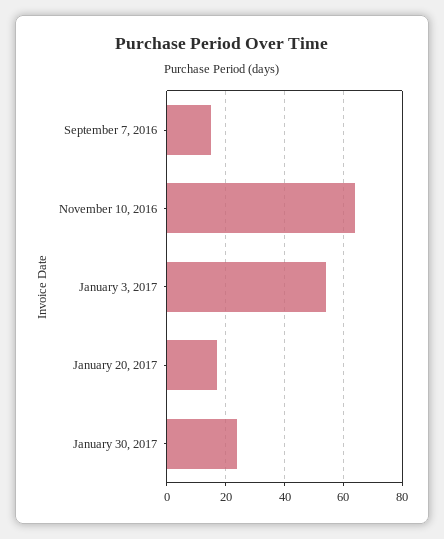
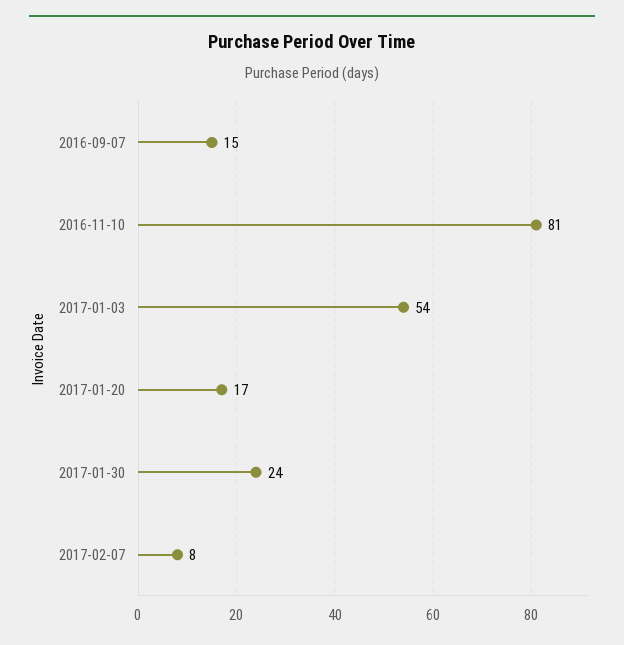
November 10, 2016: 65 -> 81
2017-02-07: none -> 8

